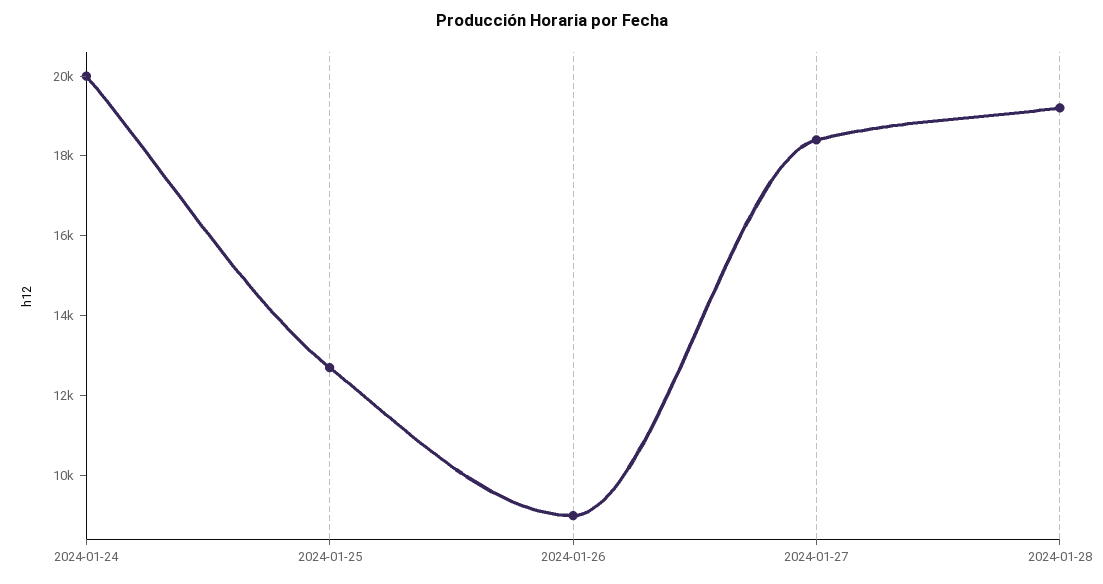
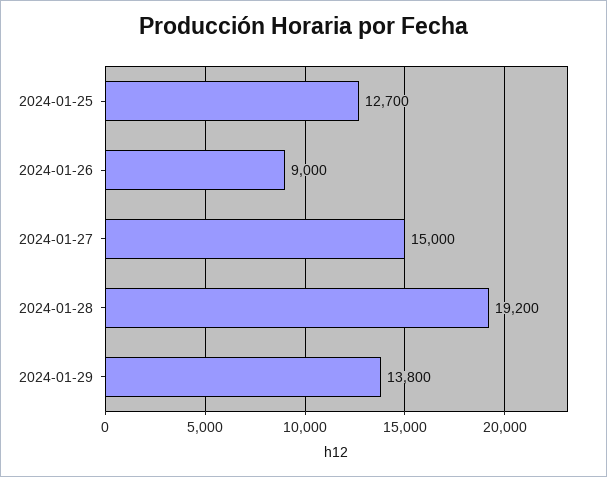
2024-01-24: 20000 -> none
2024-01-27: 18500 -> 15000
2024-01-29: none -> 13800

